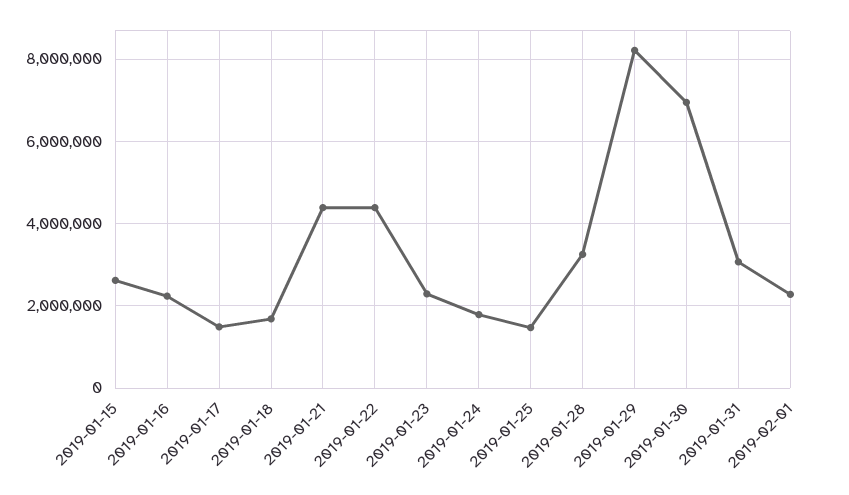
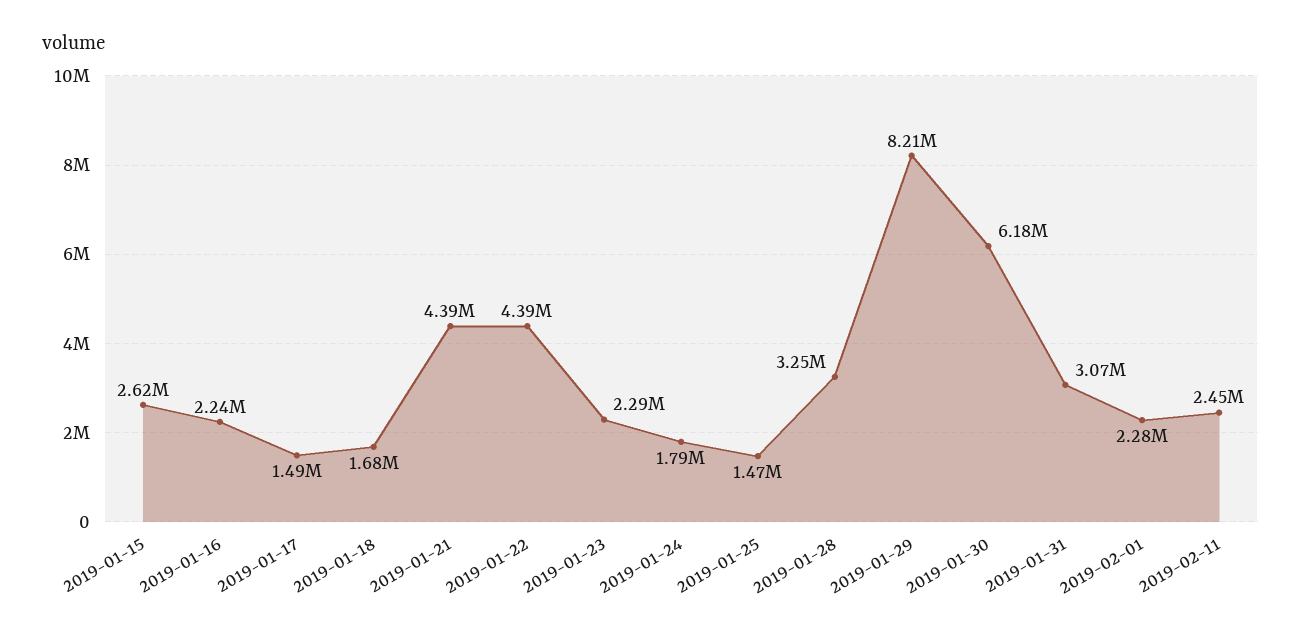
2019-01-30: 7000000 -> 6180000
2019-02-11: none -> 2450000

